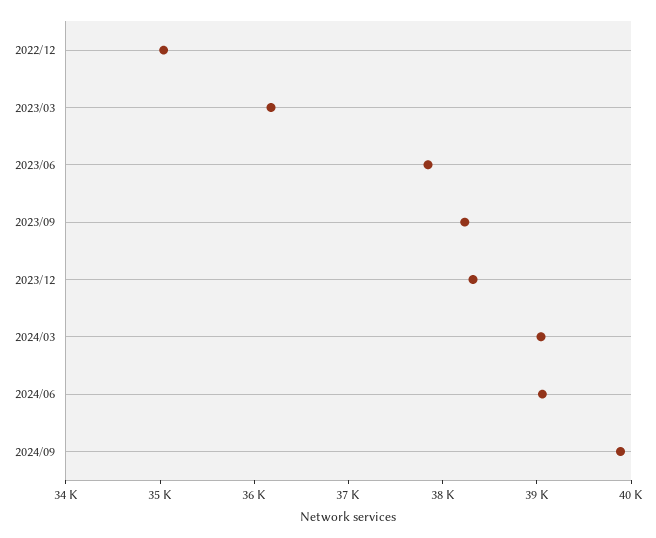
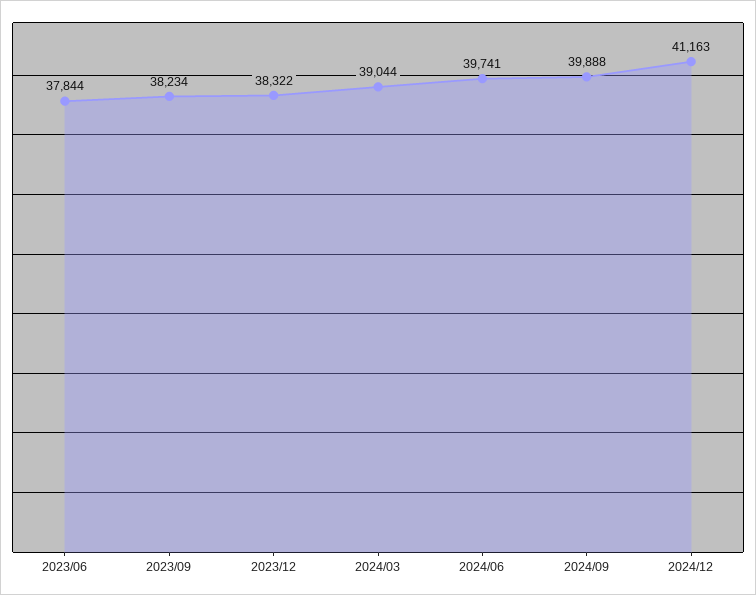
2022/12: 35000 -> none
2023/03: 36200 -> none
2024/06: 39000 -> 39741
2024/12: none -> 41163

